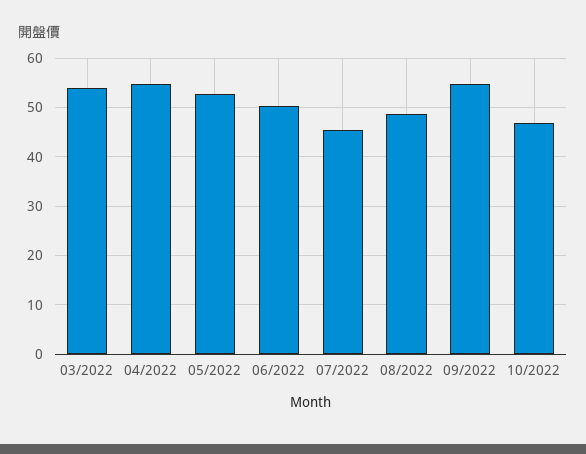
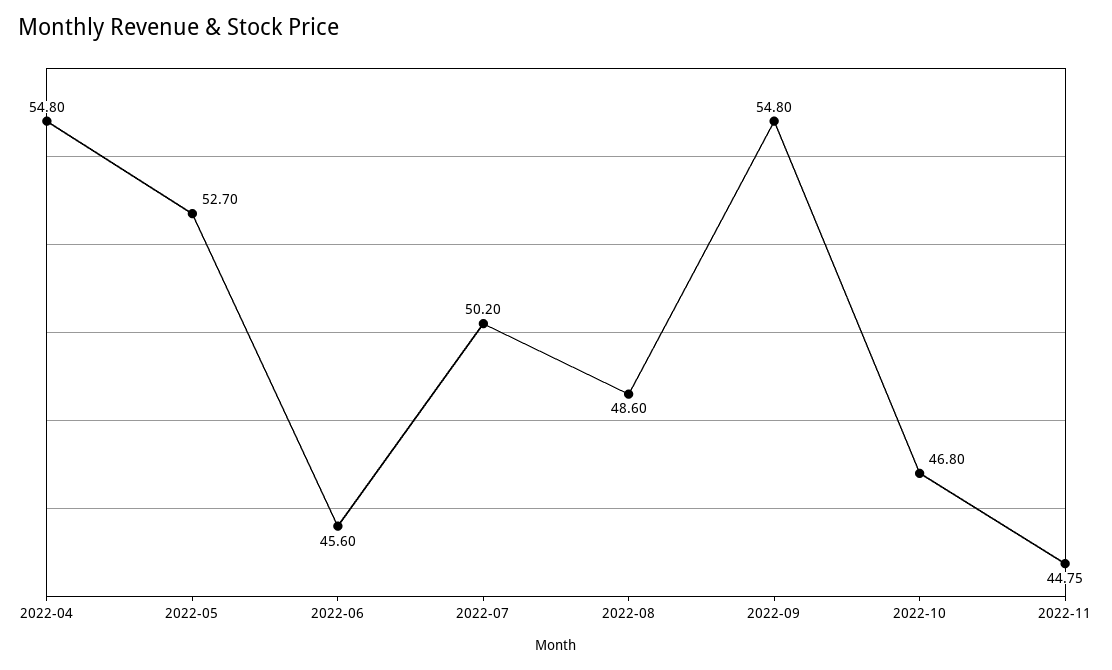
03/2022: 54 -> none
06/2022: 50 -> 45.6
07/2022: 46 -> 50.2
2022-11: none -> 44.75

